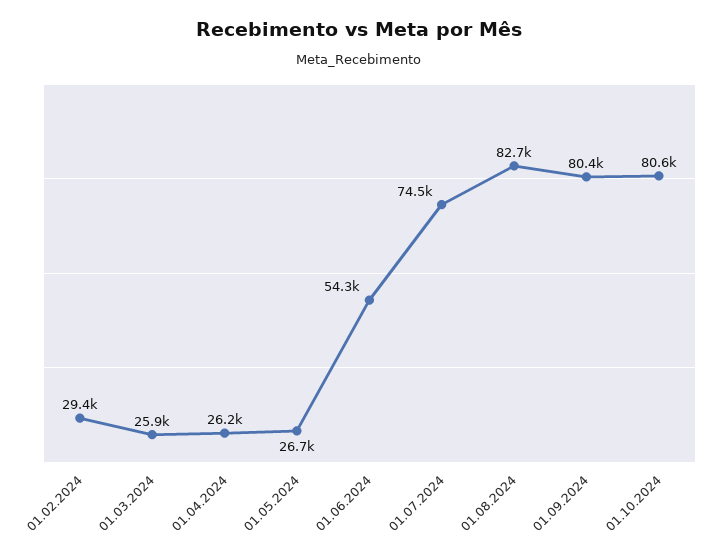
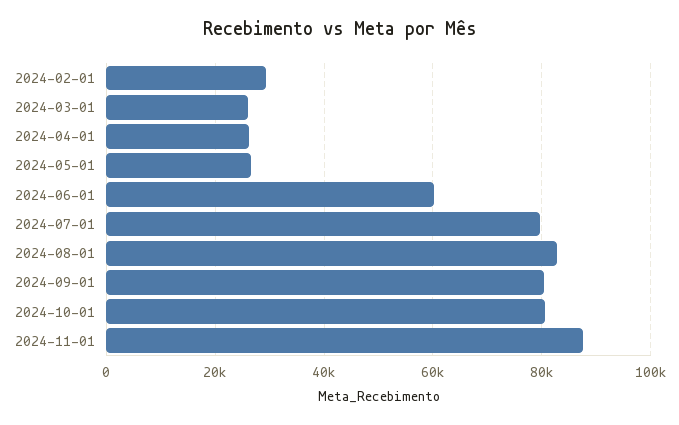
01.06.2024: 54300 -> 60000
01.07.2024: 74500 -> 80000
2024-11-01: none -> 88000

